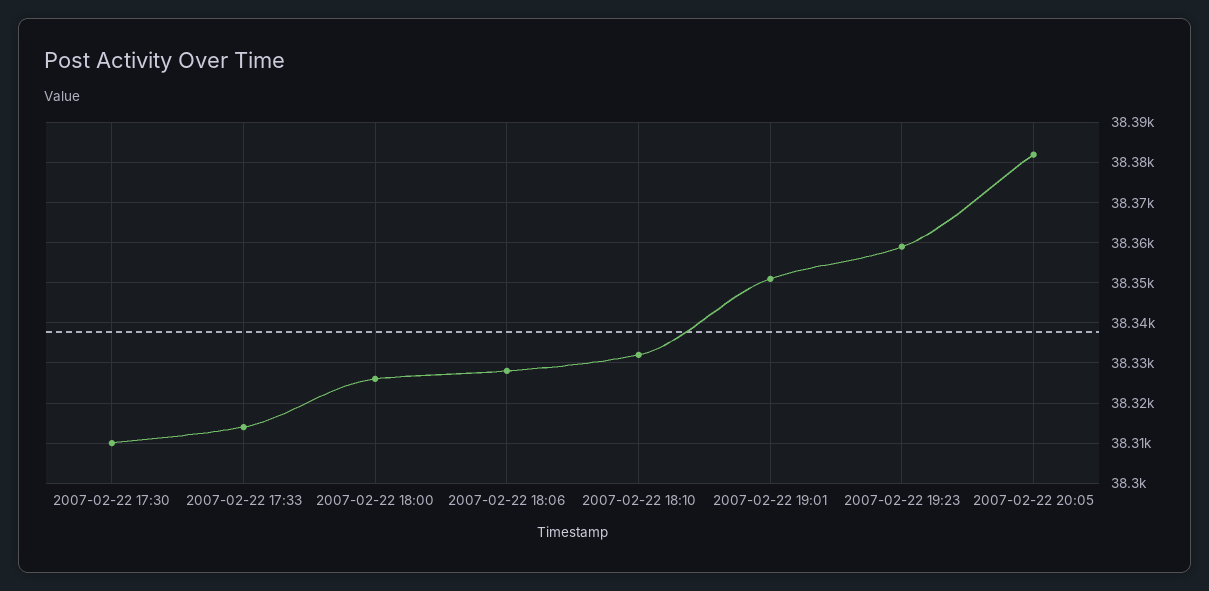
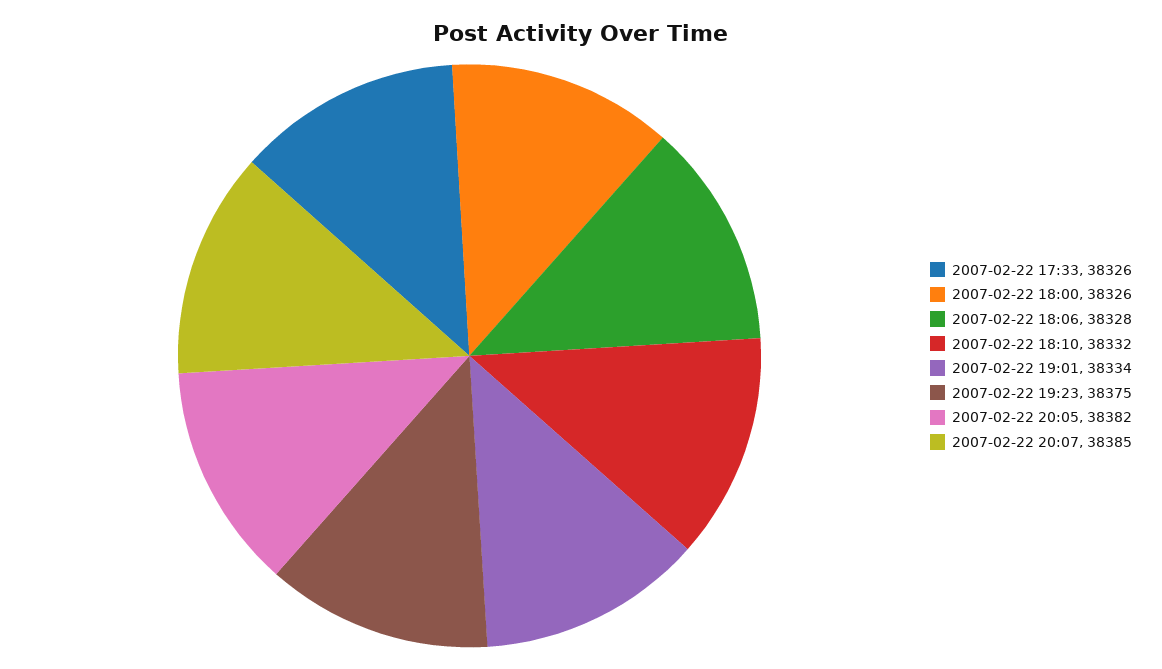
2007-02-22 17:30: 38310 -> none
2007-02-22 17:33: 38315 -> 38326
2007-02-22 19:01: 38350 -> 38334
2007-02-22 19:23: 38360 -> 38375
2007-02-22 20:07: none -> 38385

